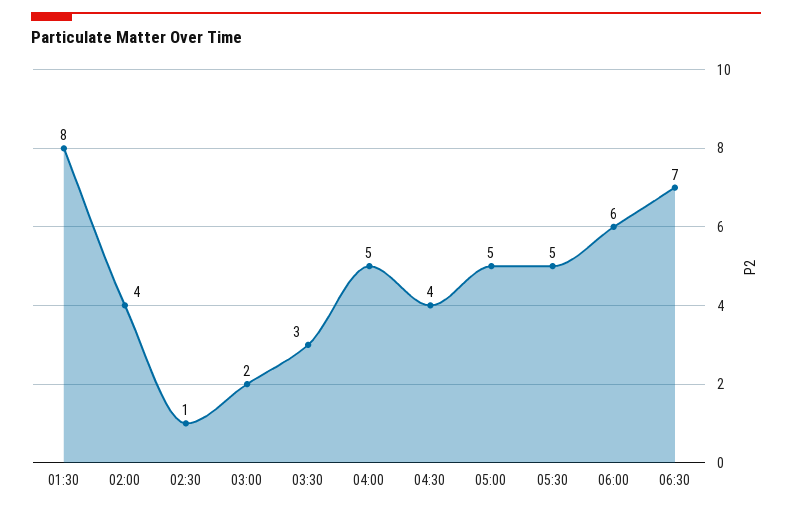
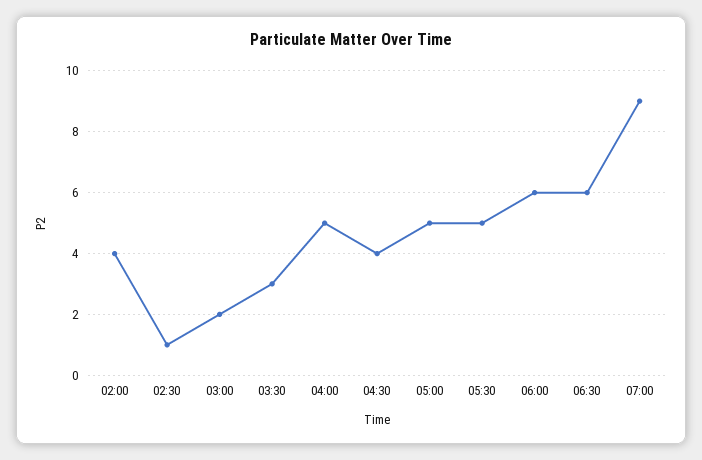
01:30: 8 -> none
06:30: 7 -> 6
07:00: none -> 9

